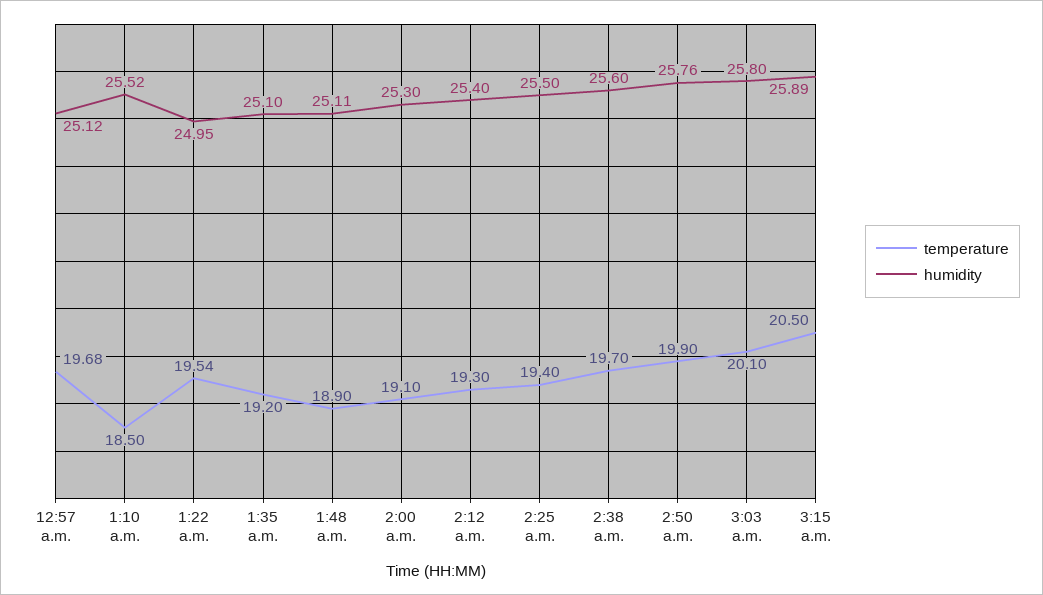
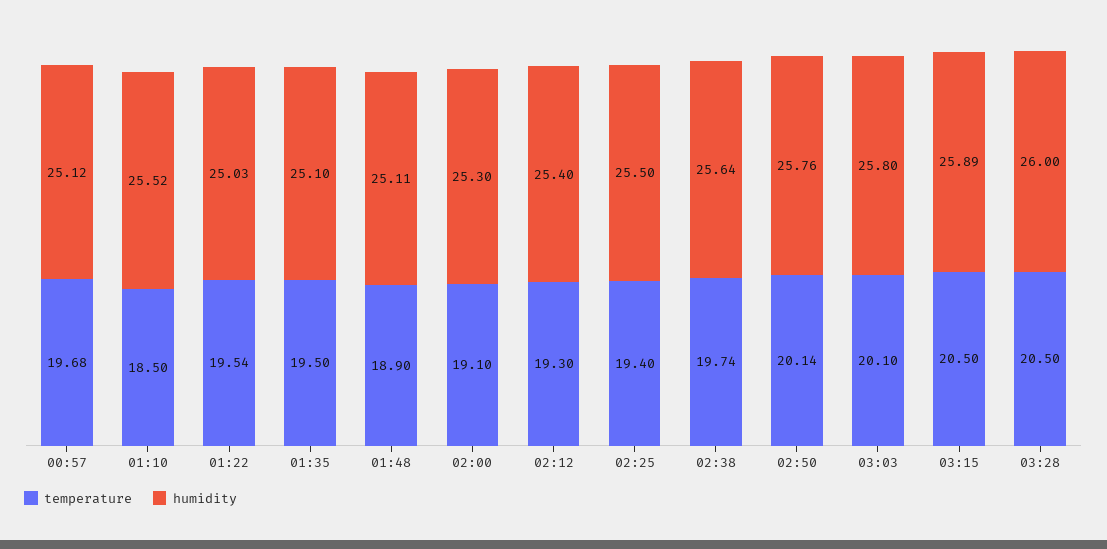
humidity, 1:22 a.m.: 24.95 -> 25.03
temperature, 1:35 a.m.: 19.2 -> 19.5
temperature, 2:38 a.m.: 19.7 -> 19.74
humidity, 2:38 a.m.: 25.6 -> 25.64
temperature, 2:50 a.m.: 19.9 -> 20.14
temperature, 03:28: none -> 20.5
humidity, 03:28: none -> 26

